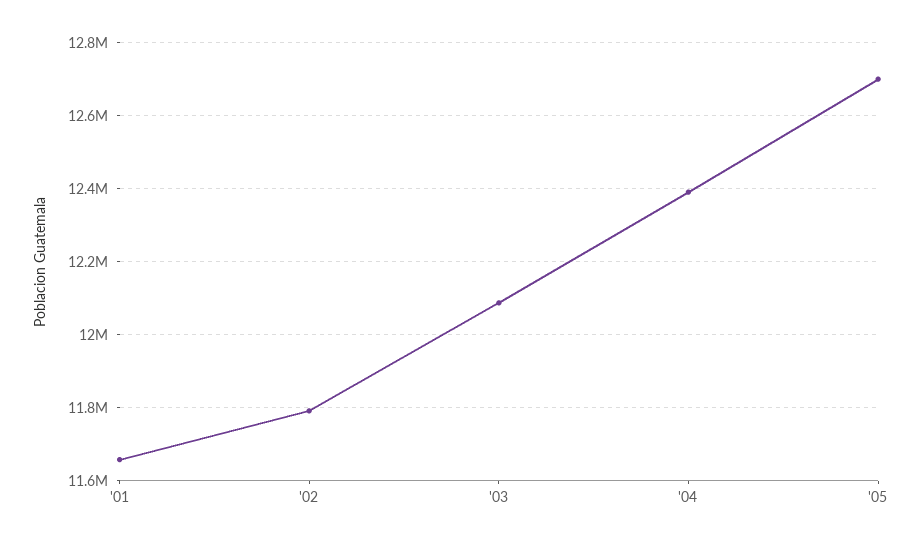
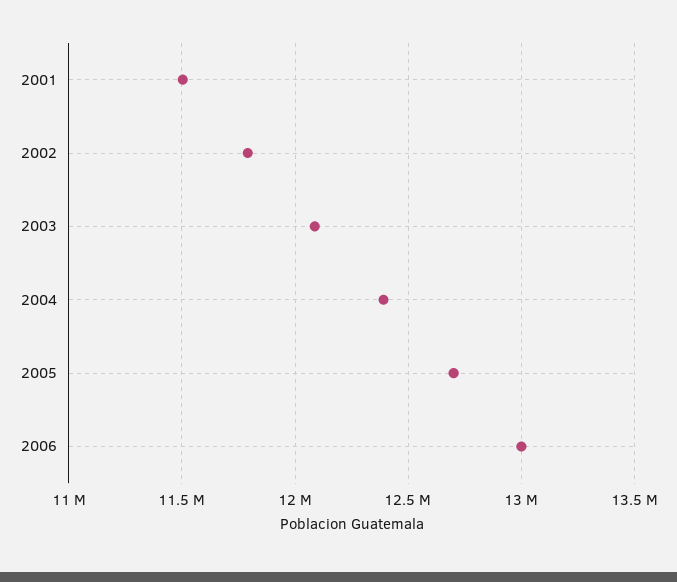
'01: 11660000 -> 11500000
2006: none -> 13000000

